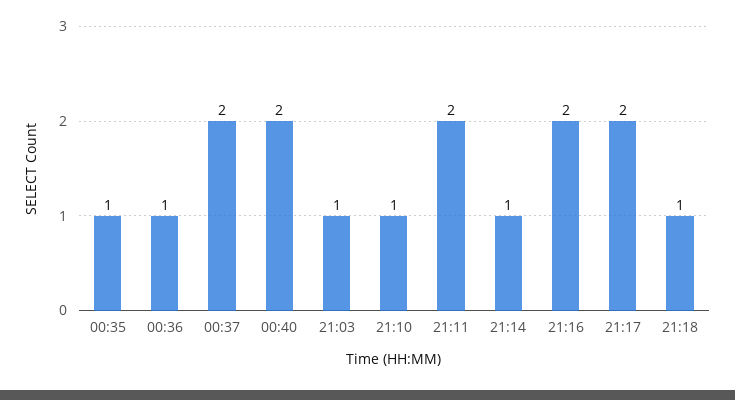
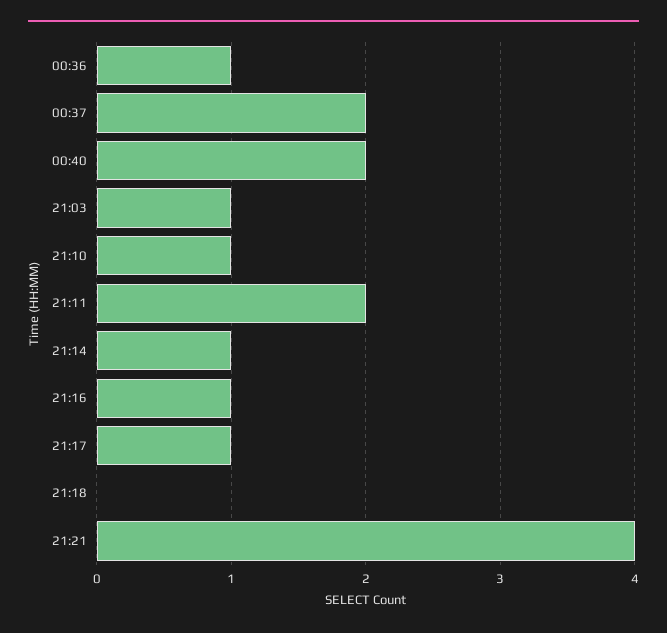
00:35: 1 -> none
21:16: 2 -> 1
21:17: 2 -> 1
21:18: 1 -> 0
21:21: none -> 4

